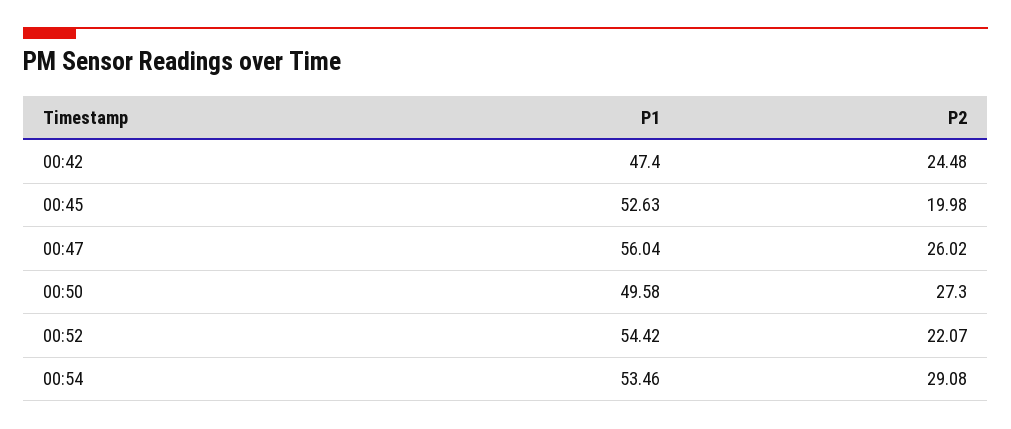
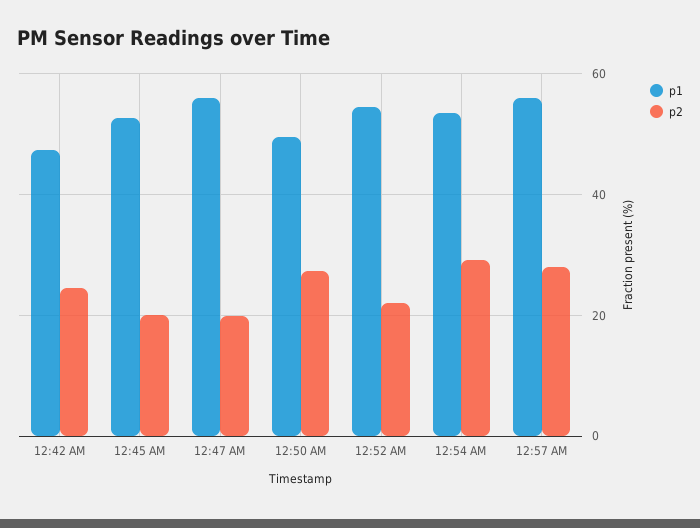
P2, 00:47: 26.02 -> 20
P1, 12:57 AM: none -> 56
P2, 12:57 AM: none -> 28

